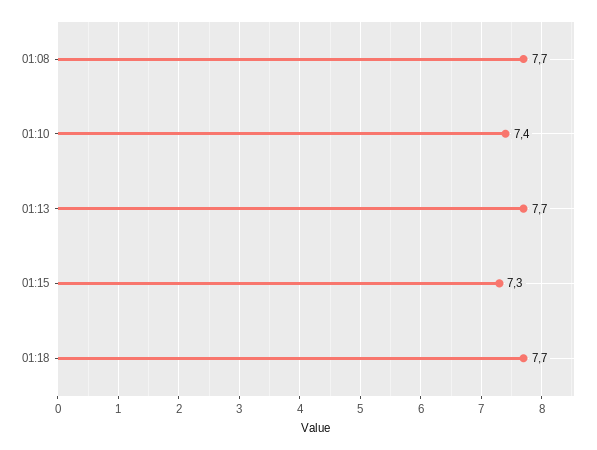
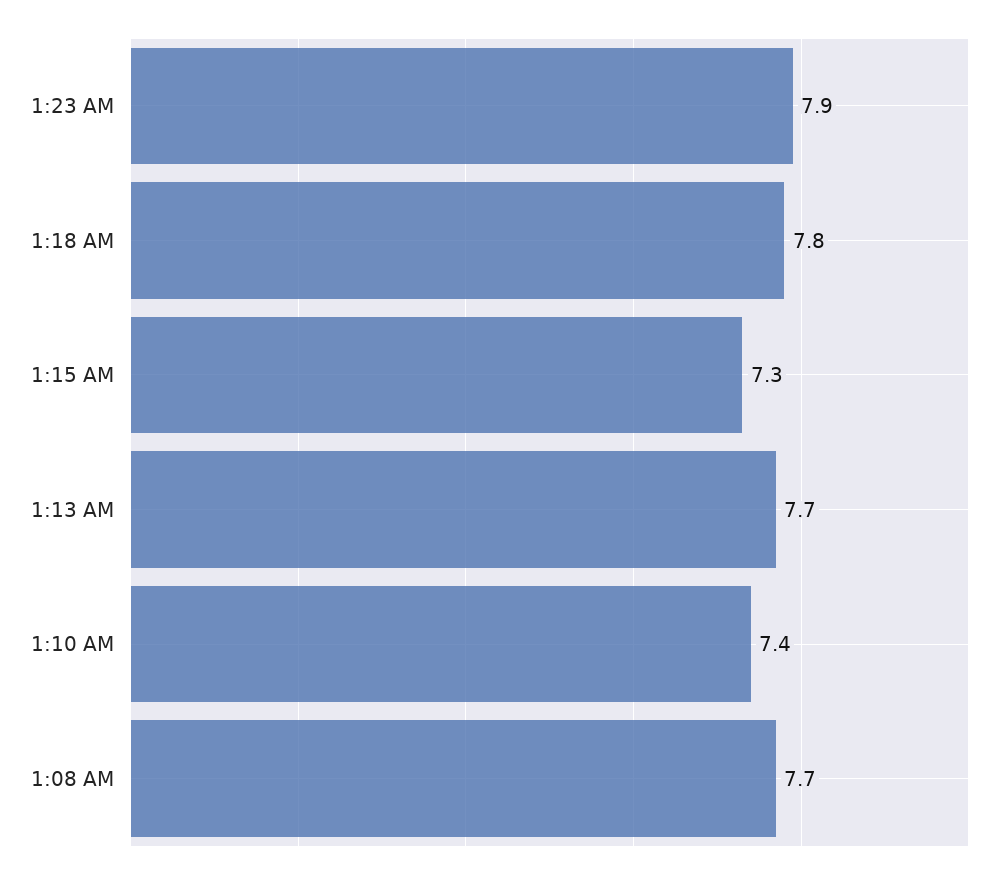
01:18: 7.7 -> 7.8
1:23 AM: none -> 7.9

